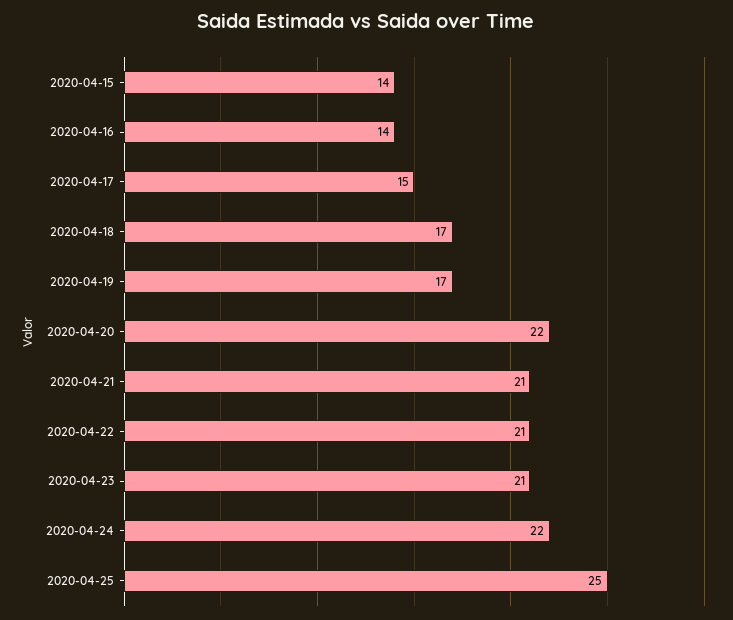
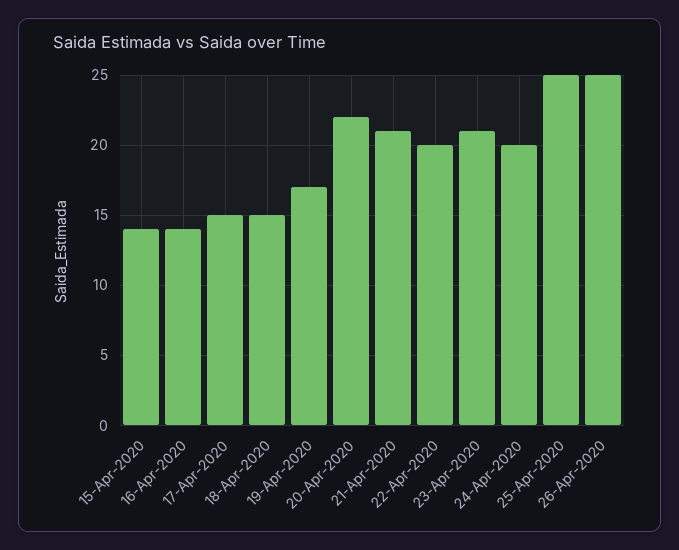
2020-04-18: 17 -> 15
2020-04-22: 21 -> 20
2020-04-24: 22 -> 20
26-Apr-2020: none -> 25

